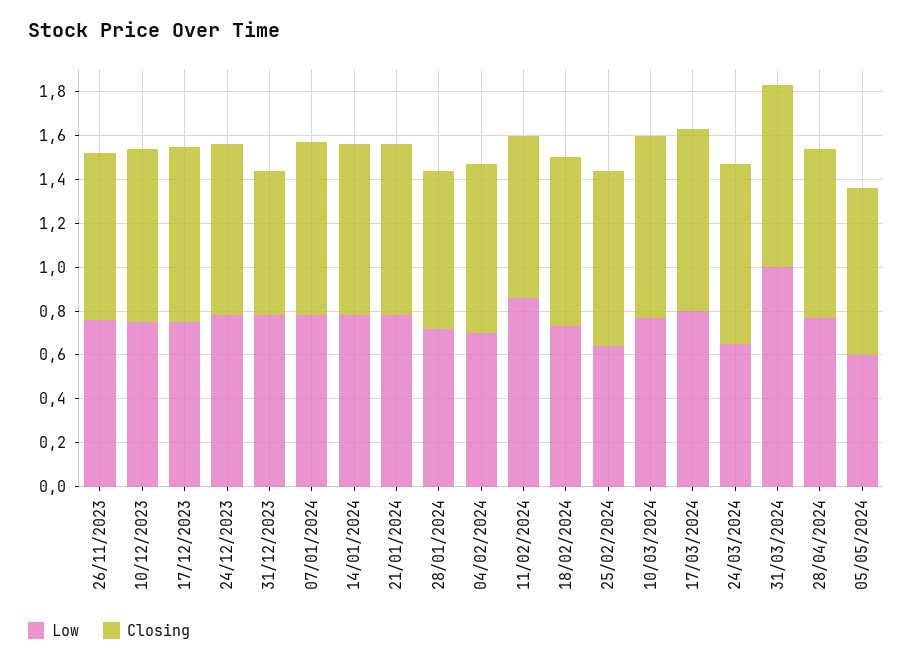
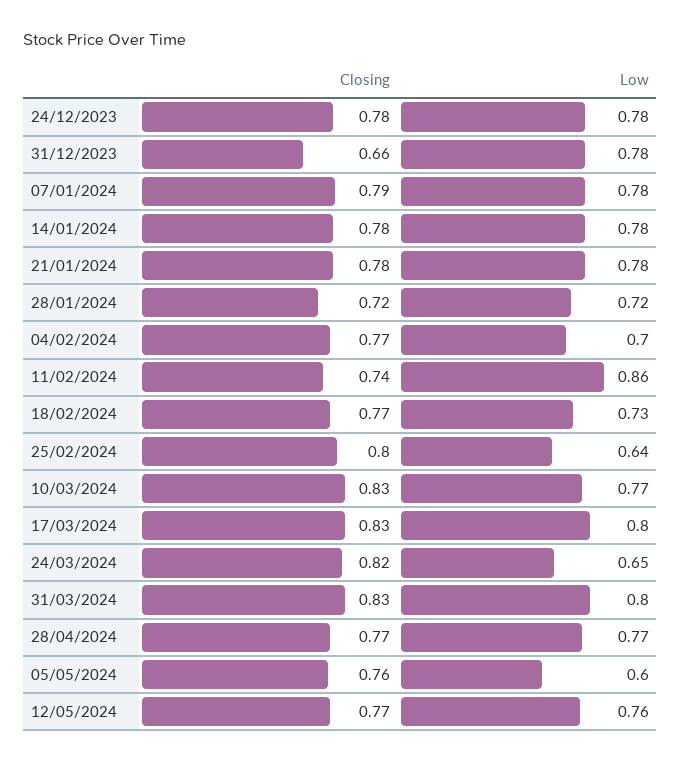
Low, 26/11/2023: 0.75 -> none
Closing, 26/11/2023: 0.75 -> none
Low, 10/12/2023: 0.75 -> none
Closing, 10/12/2023: 0.8 -> none
Low, 17/12/2023: 0.75 -> none
Closing, 17/12/2023: 0.8 -> none
Low, 31/03/2024: 1 -> 0.8
Closing, 12/05/2024: none -> 0.77
Low, 12/05/2024: none -> 0.76

